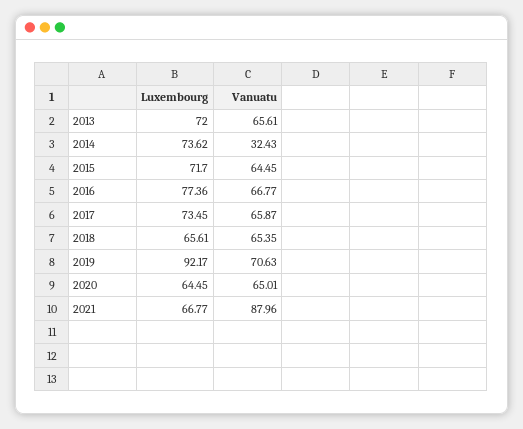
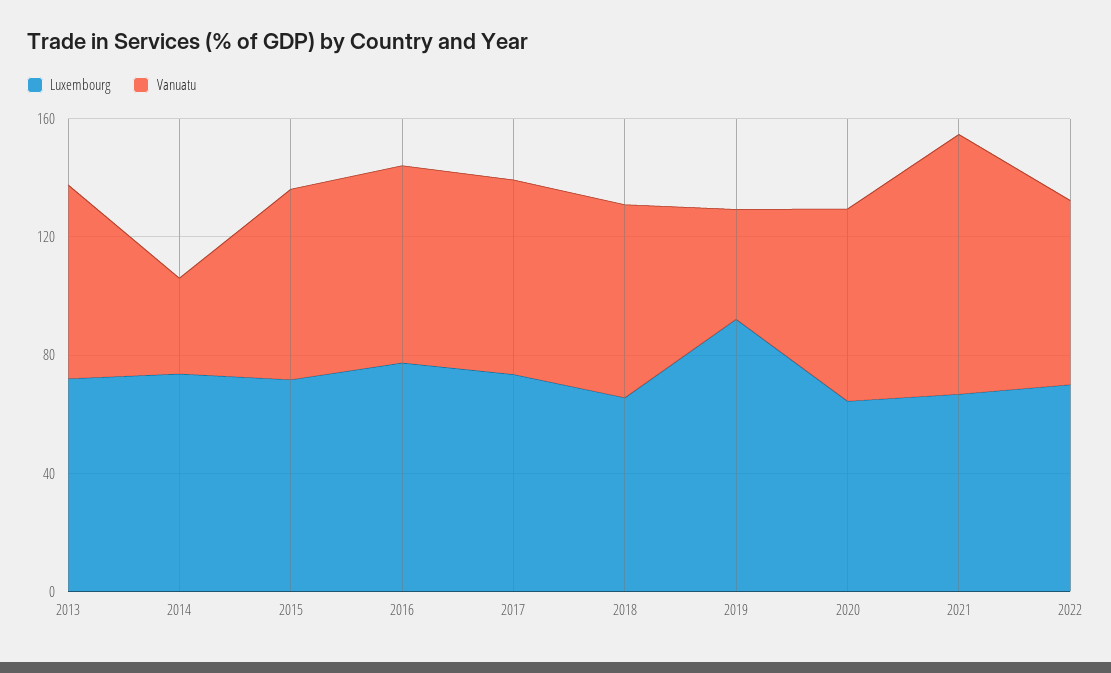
Vanuatu, 2019: 70.63 -> 40
Luxembourg, 2022: none -> 70
Vanuatu, 2022: none -> 60

